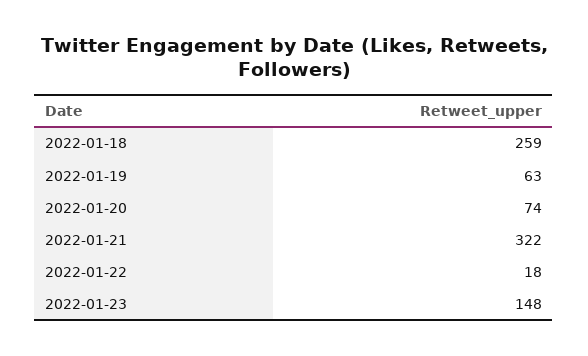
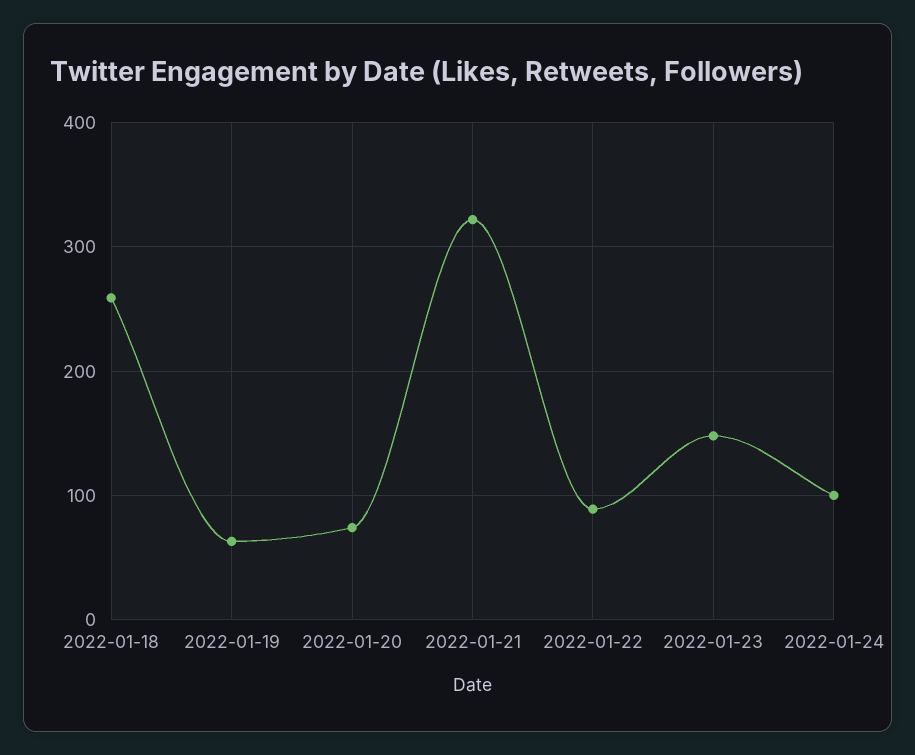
2022-01-22: 18 -> 90
2022-01-24: none -> 100

